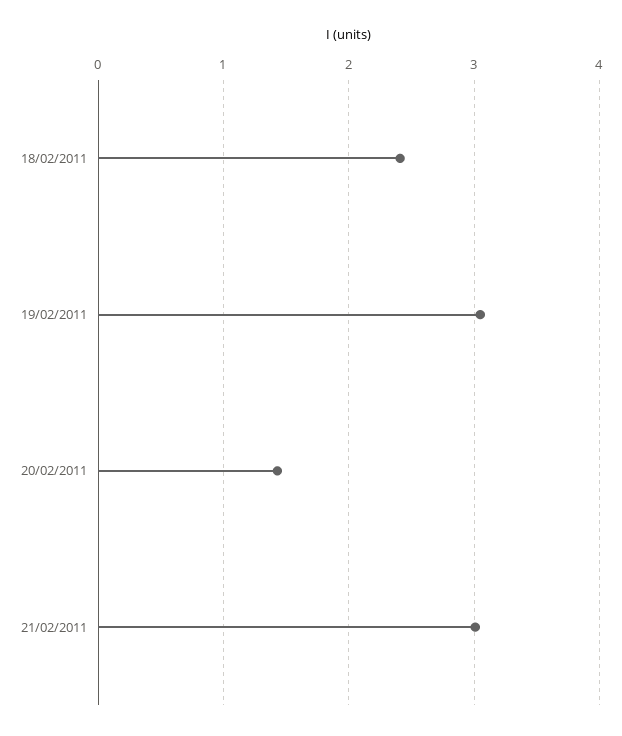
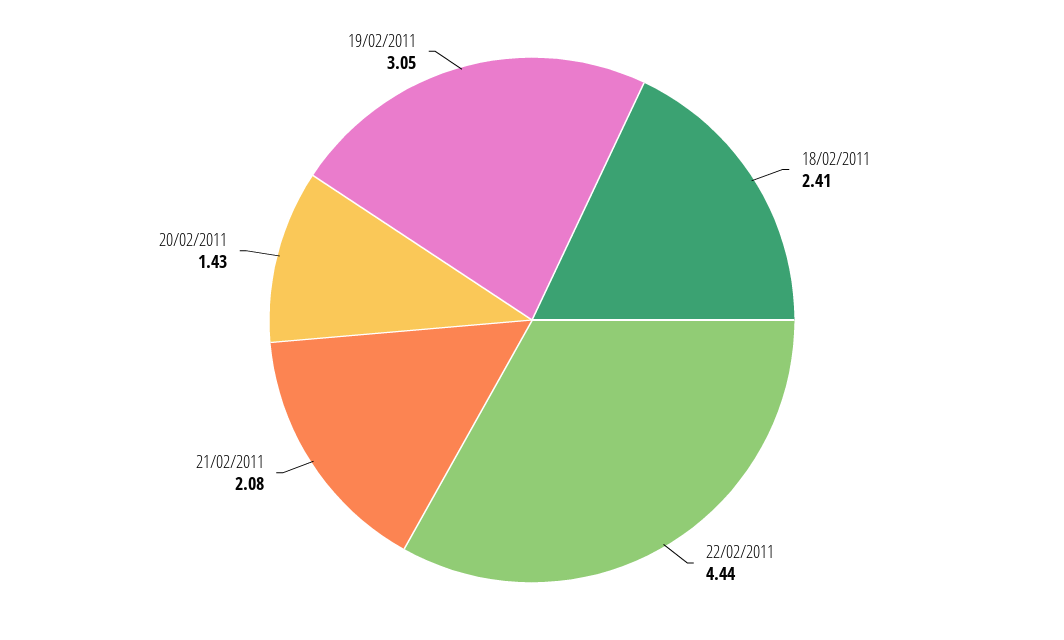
21/02/2011: 3 -> 2.08
22/02/2011: none -> 4.44

